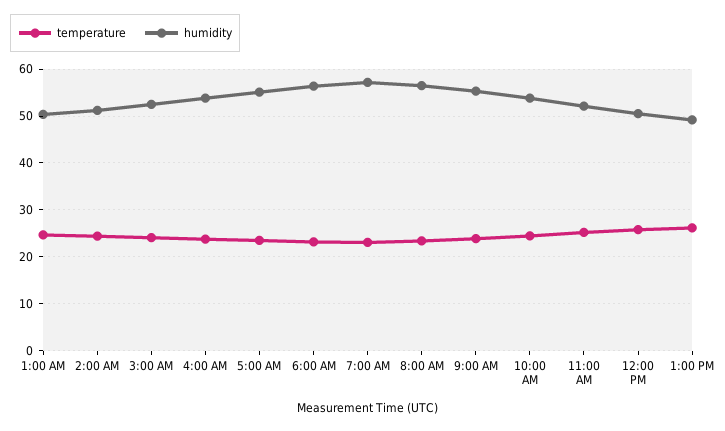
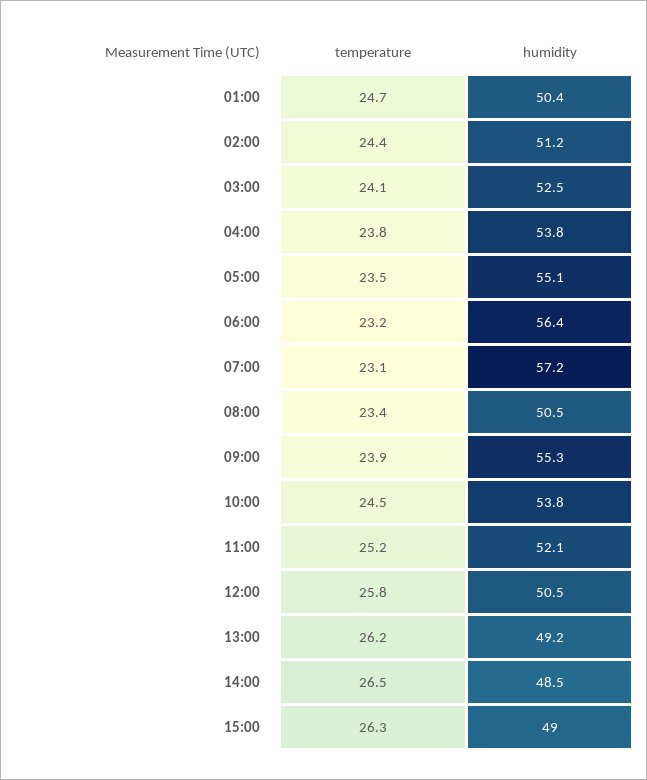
humidity, 8:00 AM: 56 -> 50.5
temperature, 14:00: none -> 26.5
humidity, 14:00: none -> 48.5
temperature, 15:00: none -> 26.3
humidity, 15:00: none -> 49

